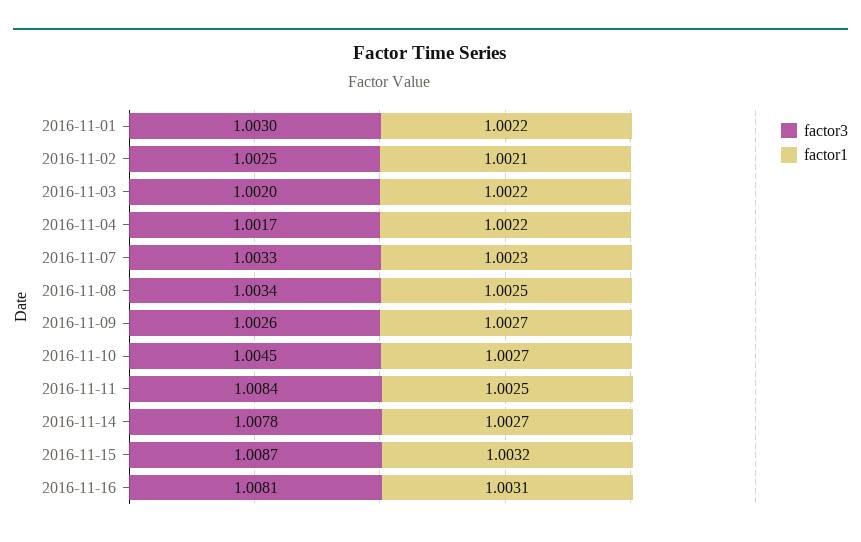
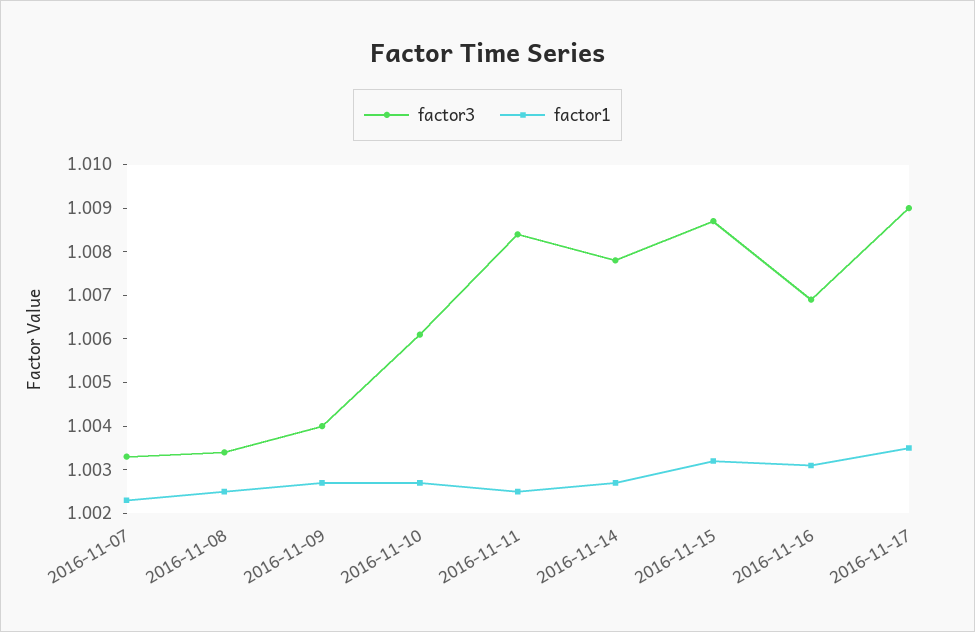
factor3, 2016-11-01: 1.003 -> none
factor1, 2016-11-01: 1.0022 -> none
factor3, 2016-11-02: 1.0025 -> none
factor1, 2016-11-02: 1.0021 -> none
factor3, 2016-11-03: 1.002 -> none
factor1, 2016-11-03: 1.0022 -> none
factor3, 2016-11-04: 1.0017 -> none
factor1, 2016-11-04: 1.0022 -> none
factor3, 2016-11-09: 1.0026 -> 1.004
factor3, 2016-11-10: 1.0045 -> 1.006
factor3, 2016-11-16: 1.0081 -> 1.007
factor3, 2016-11-17: none -> 1.009
factor1, 2016-11-17: none -> 1.0035

